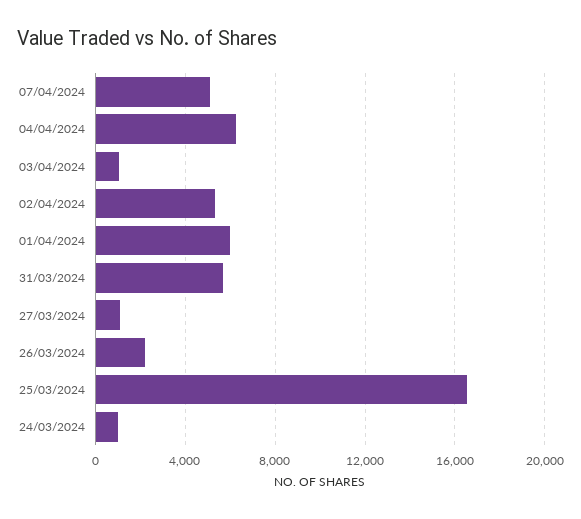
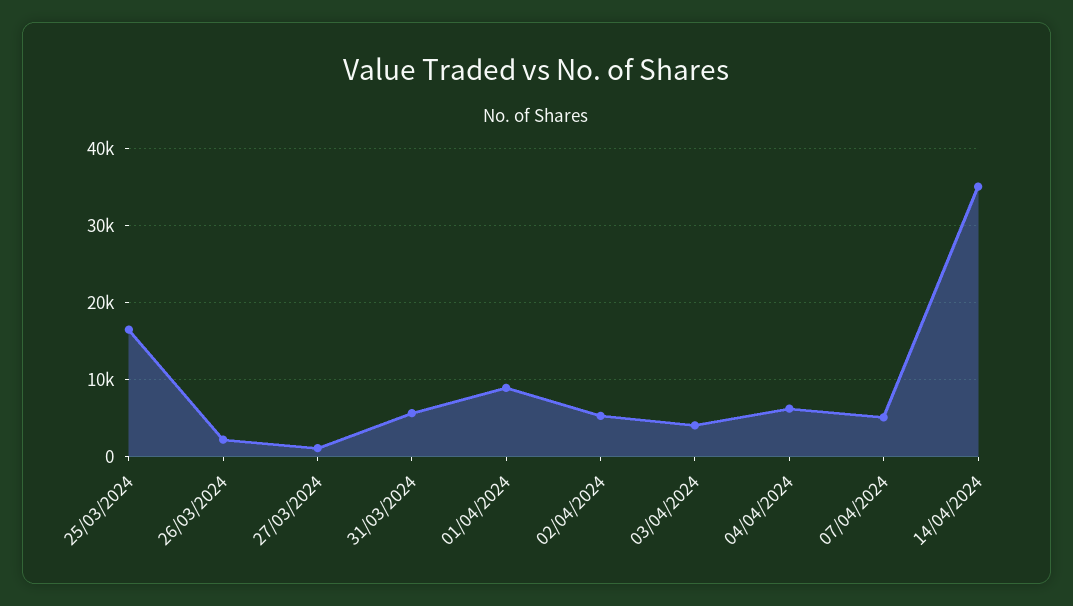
03/04/2024: 1000 -> 4000
01/04/2024: 6000 -> 9000
24/03/2024: 1000 -> none
14/04/2024: none -> 35000

